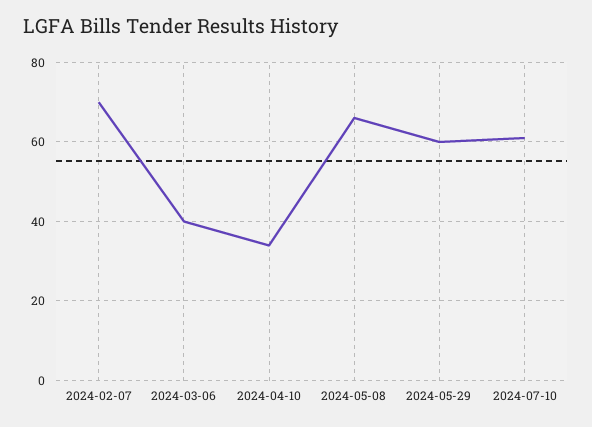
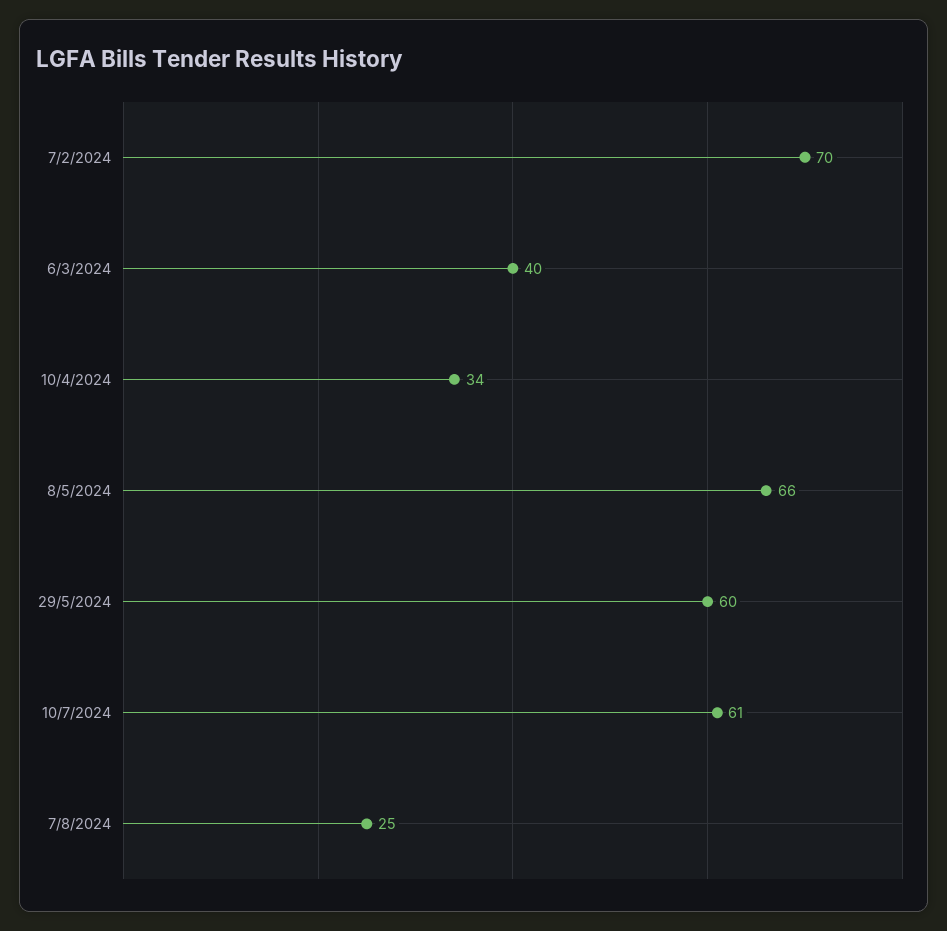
7/8/2024: none -> 25

